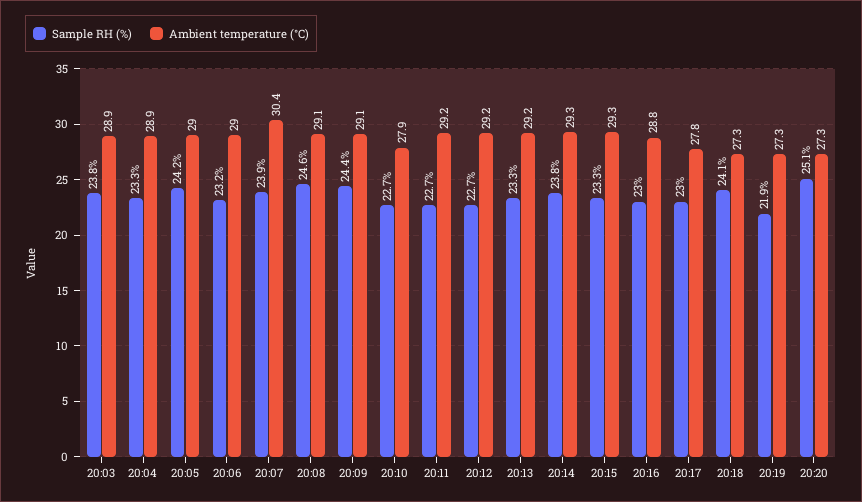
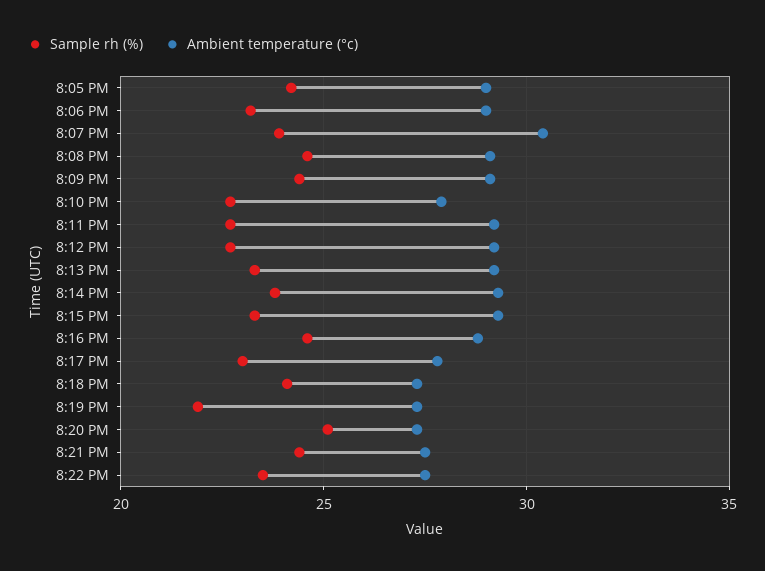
Sample RH (%), 20:03: 23.8 -> none
Ambient temperature (°C), 20:03: 28.9 -> none
Sample RH (%), 20:04: 23.3 -> none
Ambient temperature (°C), 20:04: 28.9 -> none
Sample RH (%), 20:16: 23 -> 24.5
Sample RH (%), 8:21 PM: none -> 24.5
Ambient temperature (°C), 8:21 PM: none -> 27.5
Sample RH (%), 8:22 PM: none -> 23.5
Ambient temperature (°C), 8:22 PM: none -> 27.5

